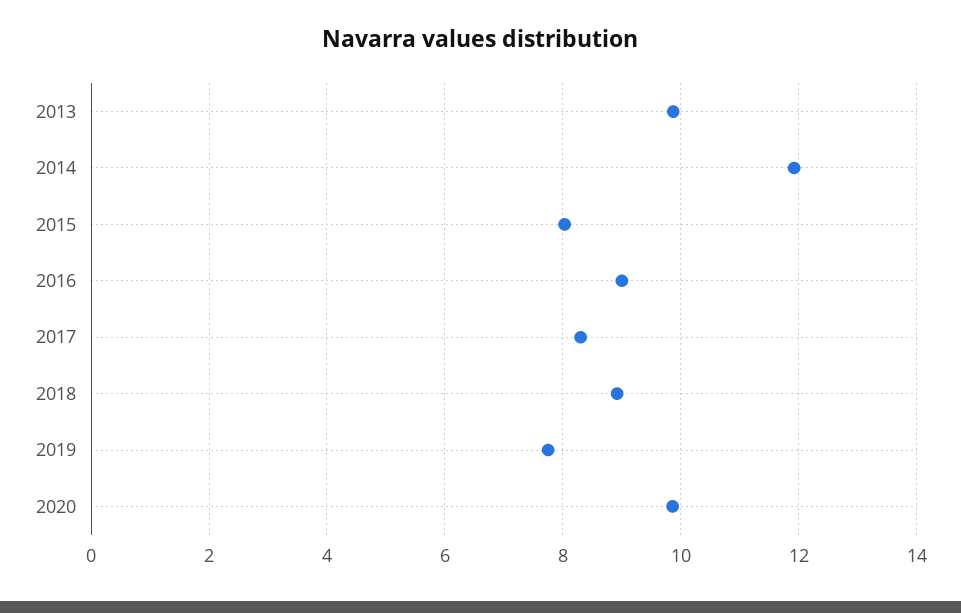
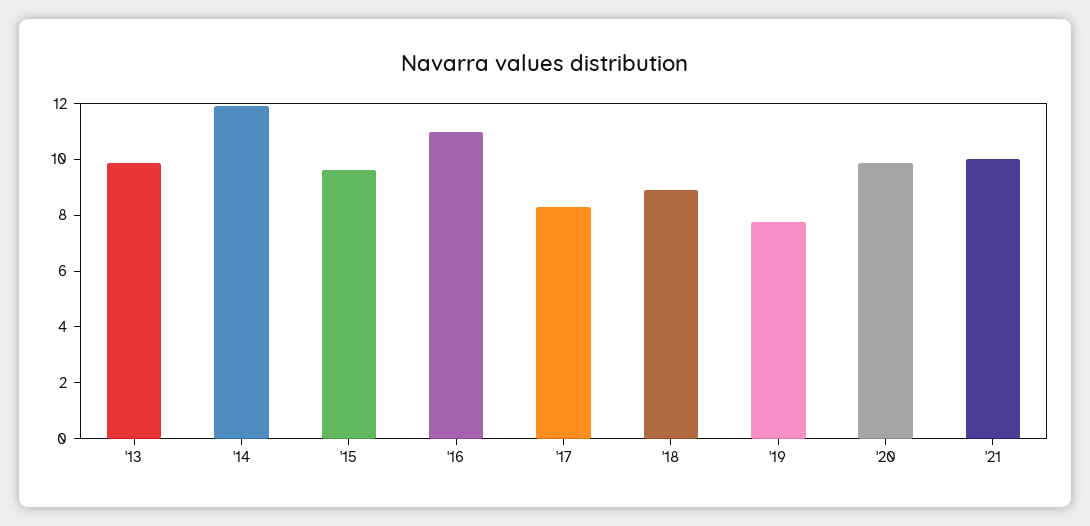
2015: 8 -> 9.5
2016: 9 -> 11
'21: none -> 10

